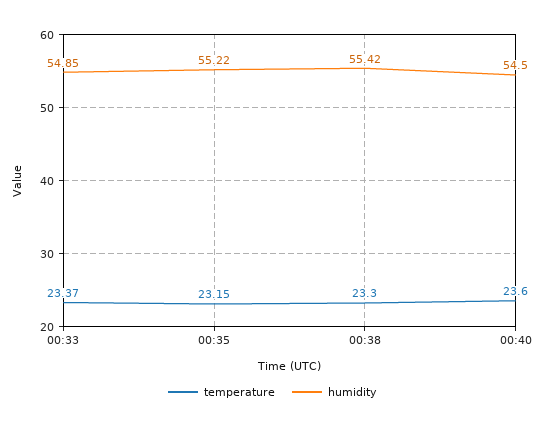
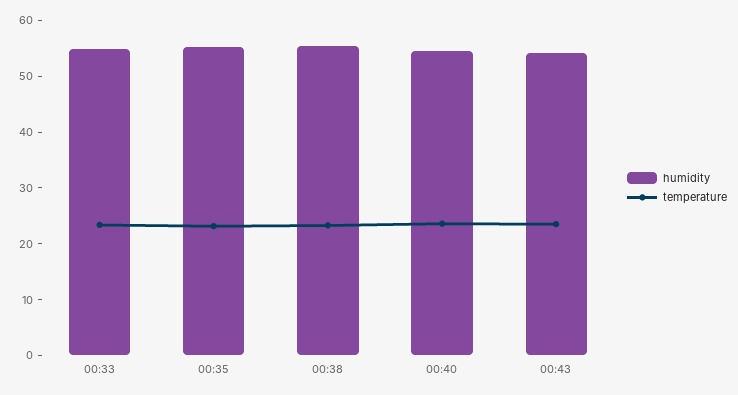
humidity, 00:43: none -> 54
temperature, 00:43: none -> 24

